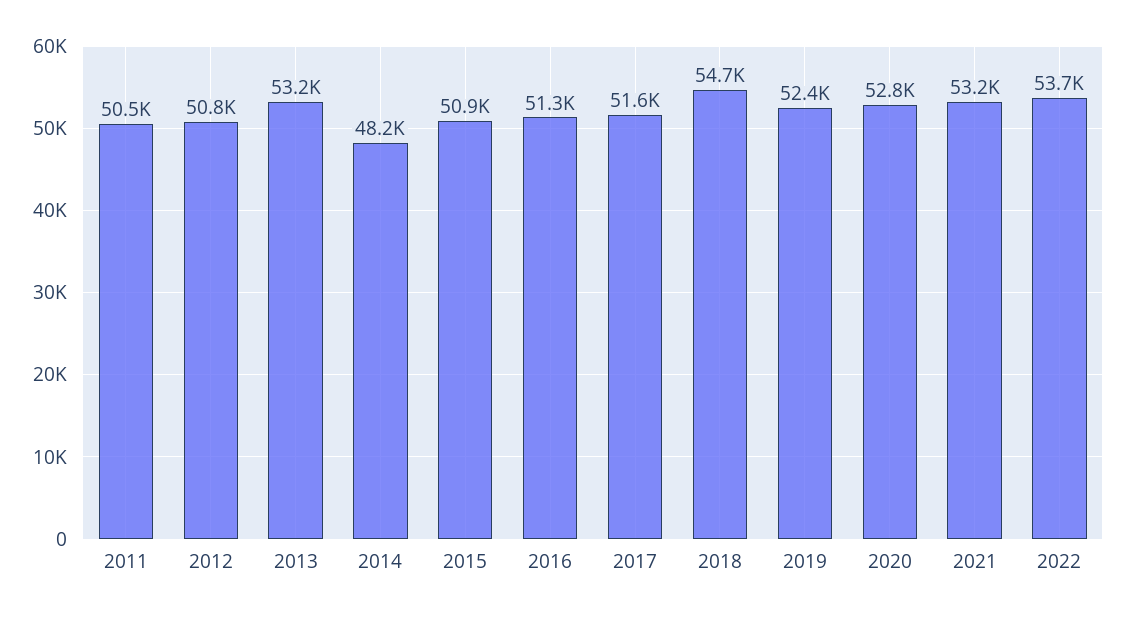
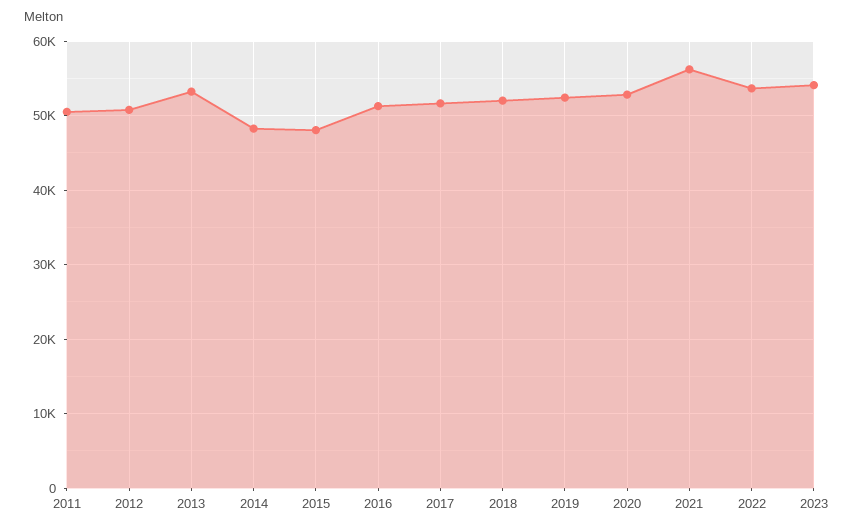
2015: 50900 -> 48000
2018: 54700 -> 52000
2021: 53200 -> 56000
2023: none -> 54000

